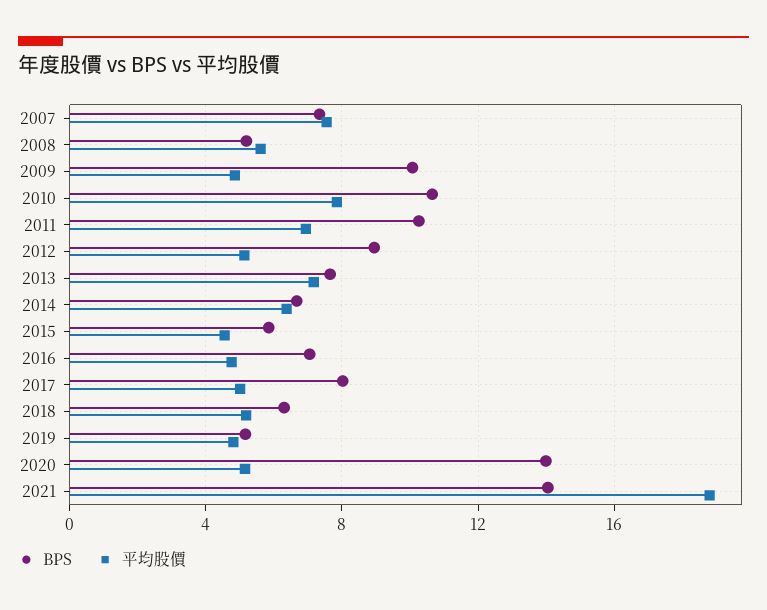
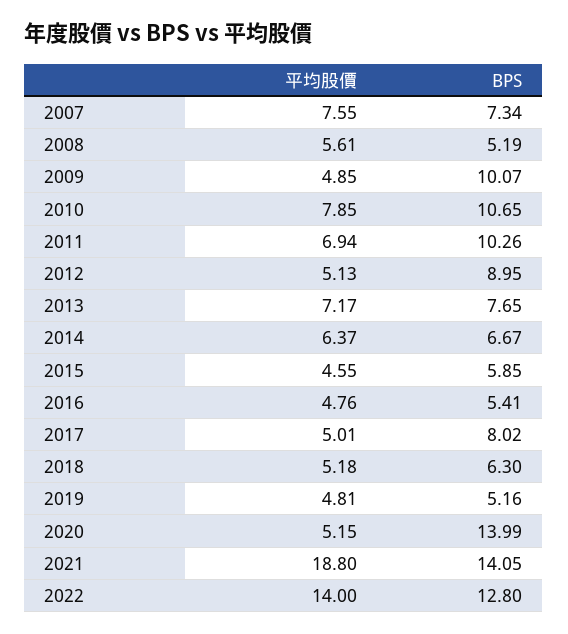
BPS, 2016: 7 -> 5.41
平均股價, 2022: none -> 14
BPS, 2022: none -> 12.8

